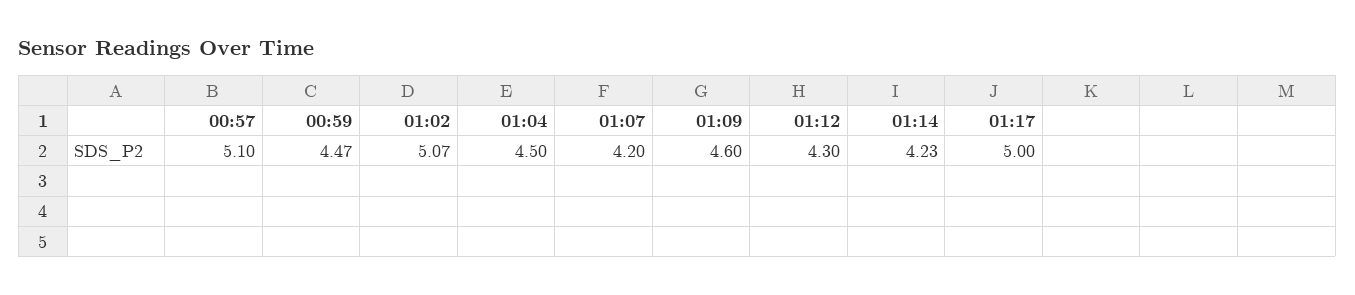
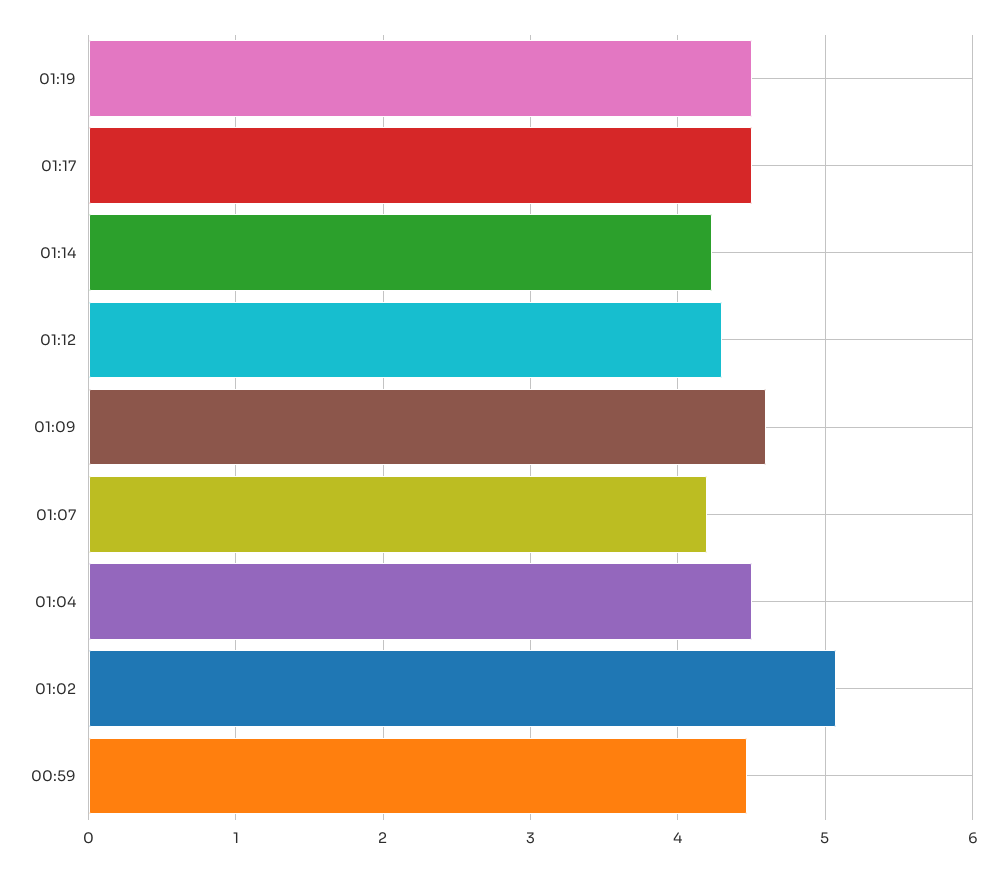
00:57: 5.1 -> none
01:17: 5 -> 4.5
01:19: none -> 4.5

